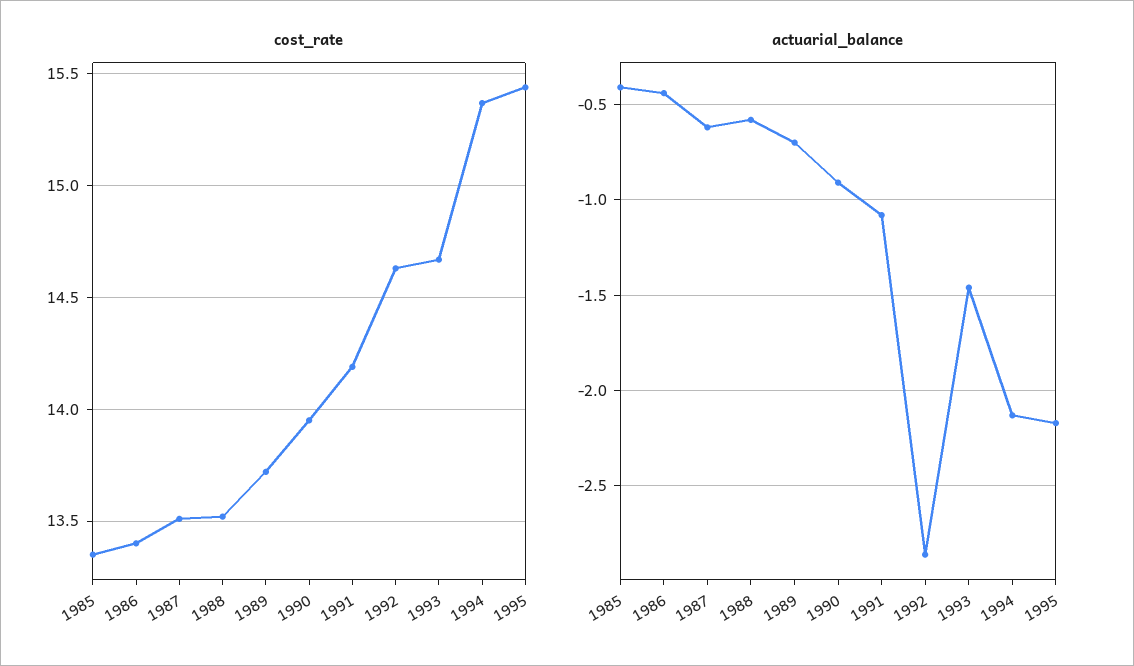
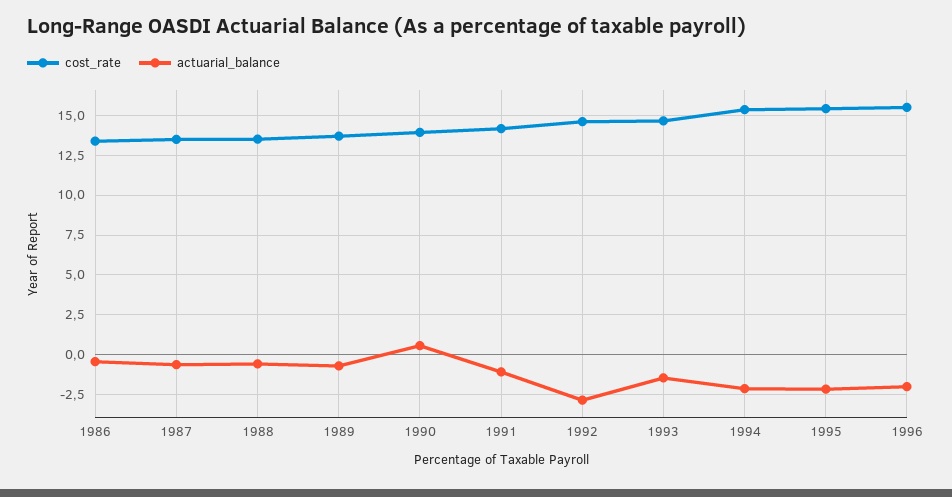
cost_rate, 1985: 13.35 -> none
actuarial_balance, 1985: -0.4 -> none
actuarial_balance, 1990: -0.9 -> 0.5
cost_rate, 1996: none -> 15.5
actuarial_balance, 1996: none -> -2

